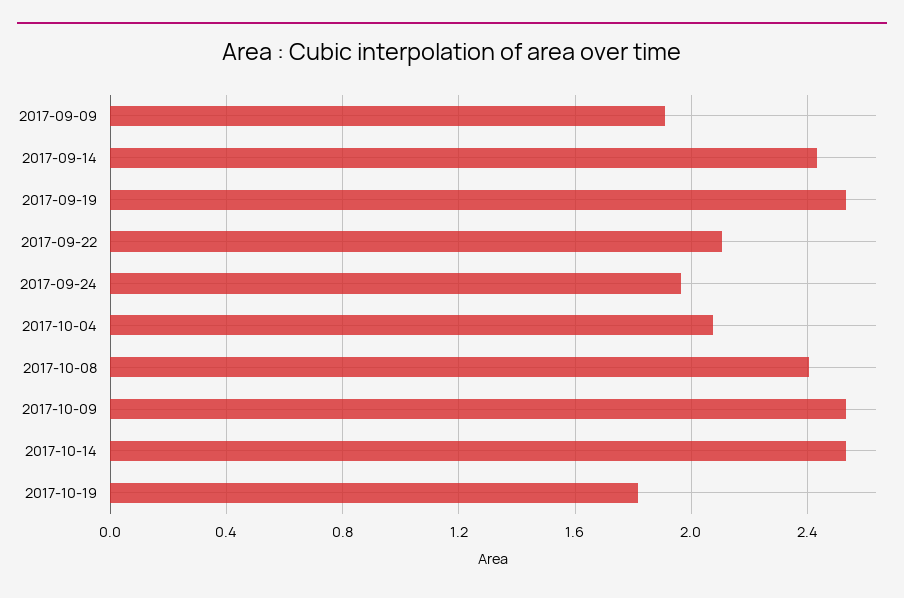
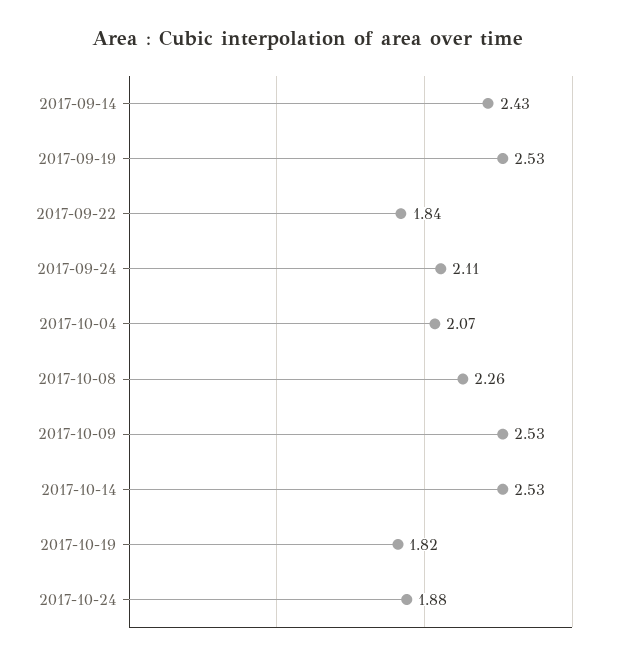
2017-09-09: 1.9 -> none
2017-09-22: 2.1 -> 1.84
2017-09-24: 1.95 -> 2.11
2017-10-08: 2.4 -> 2.26
2017-10-24: none -> 1.88

